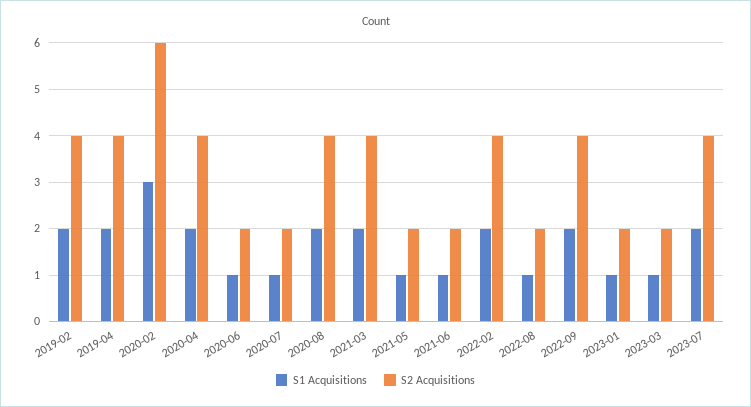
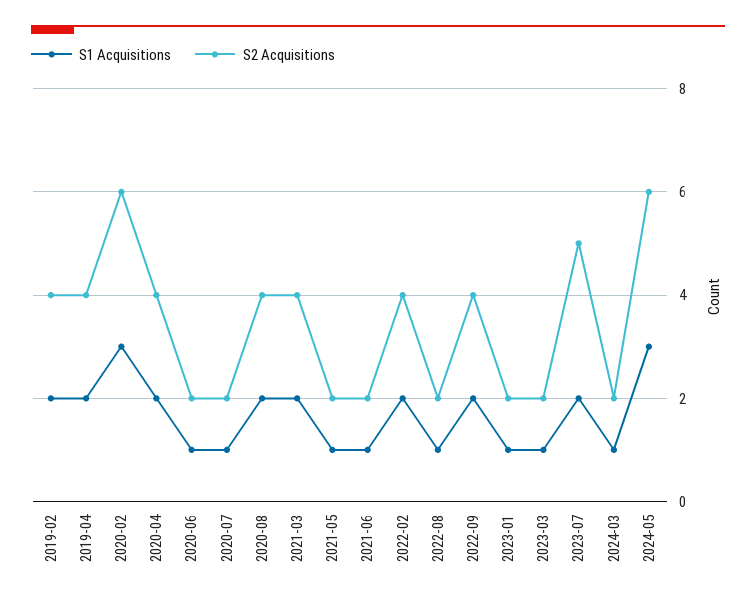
S2 Acquisitions, 2023-07: 4 -> 5
S1 Acquisitions, 2024-03: none -> 1
S2 Acquisitions, 2024-03: none -> 2
S1 Acquisitions, 2024-05: none -> 3
S2 Acquisitions, 2024-05: none -> 6

